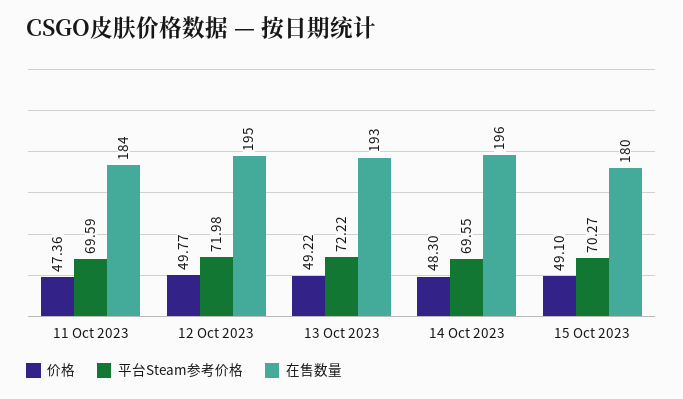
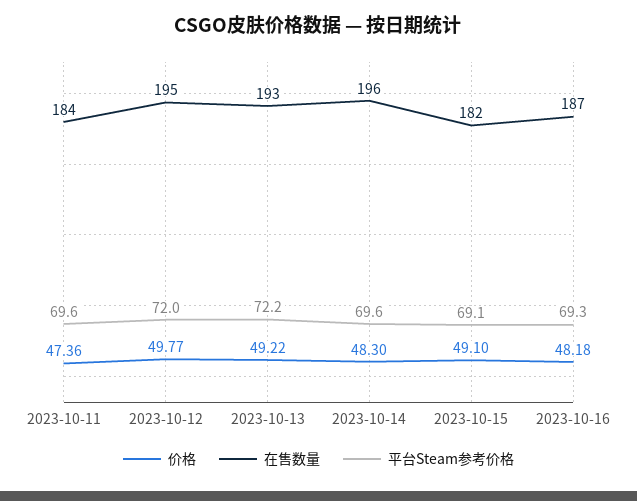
平台Steam参考价格, 15 Oct 2023: 70.27 -> 69.1
在售数量, 15 Oct 2023: 180 -> 182
价格, 2023-10-16: none -> 48.18
在售数量, 2023-10-16: none -> 187
平台Steam参考价格, 2023-10-16: none -> 69.3

